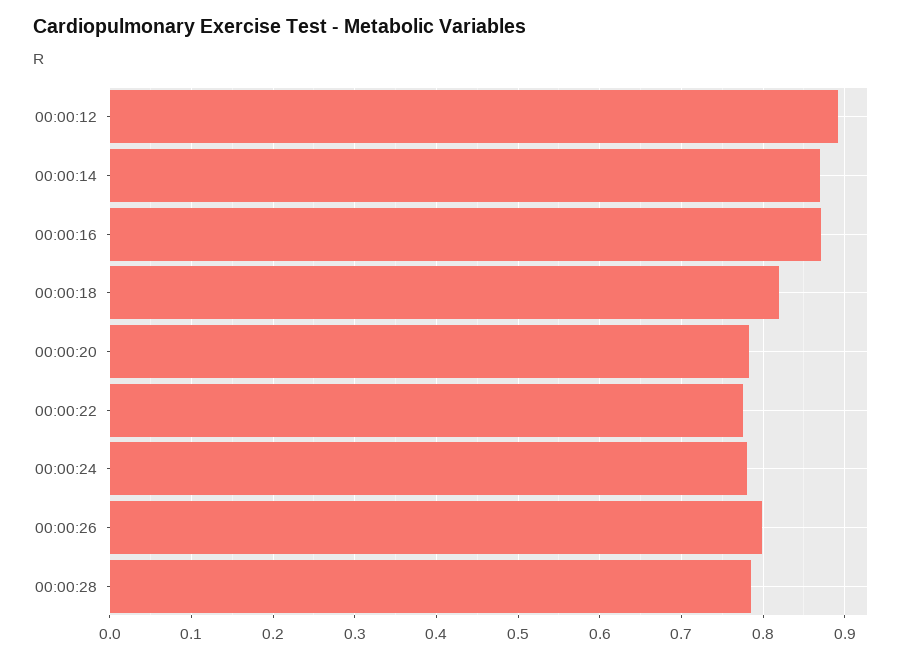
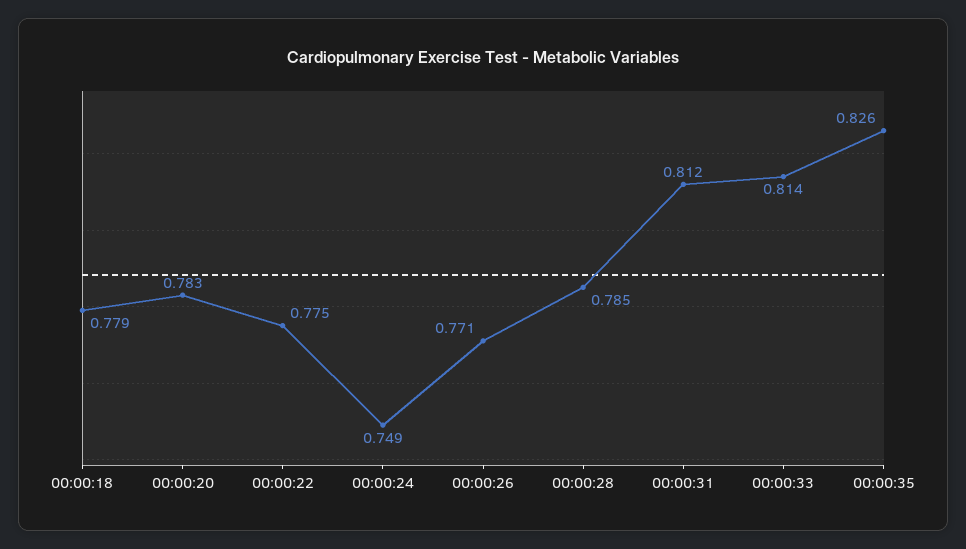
00:00:12: 0.89 -> none
00:00:14: 0.87 -> none
00:00:16: 0.87 -> none
00:00:18: 0.82 -> 0.779
00:00:24: 0.78 -> 0.749
00:00:26: 0.8 -> 0.771
00:00:31: none -> 0.812
00:00:33: none -> 0.814
00:00:35: none -> 0.826

